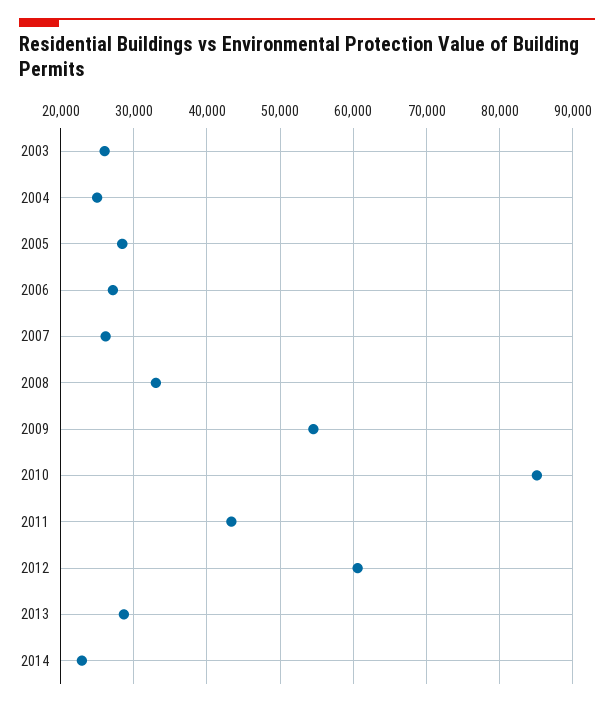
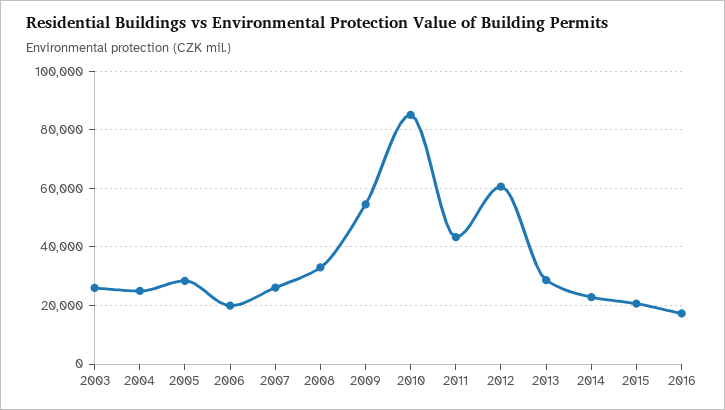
2006: 27000 -> 20000
2015: none -> 20000
2016: none -> 17500

